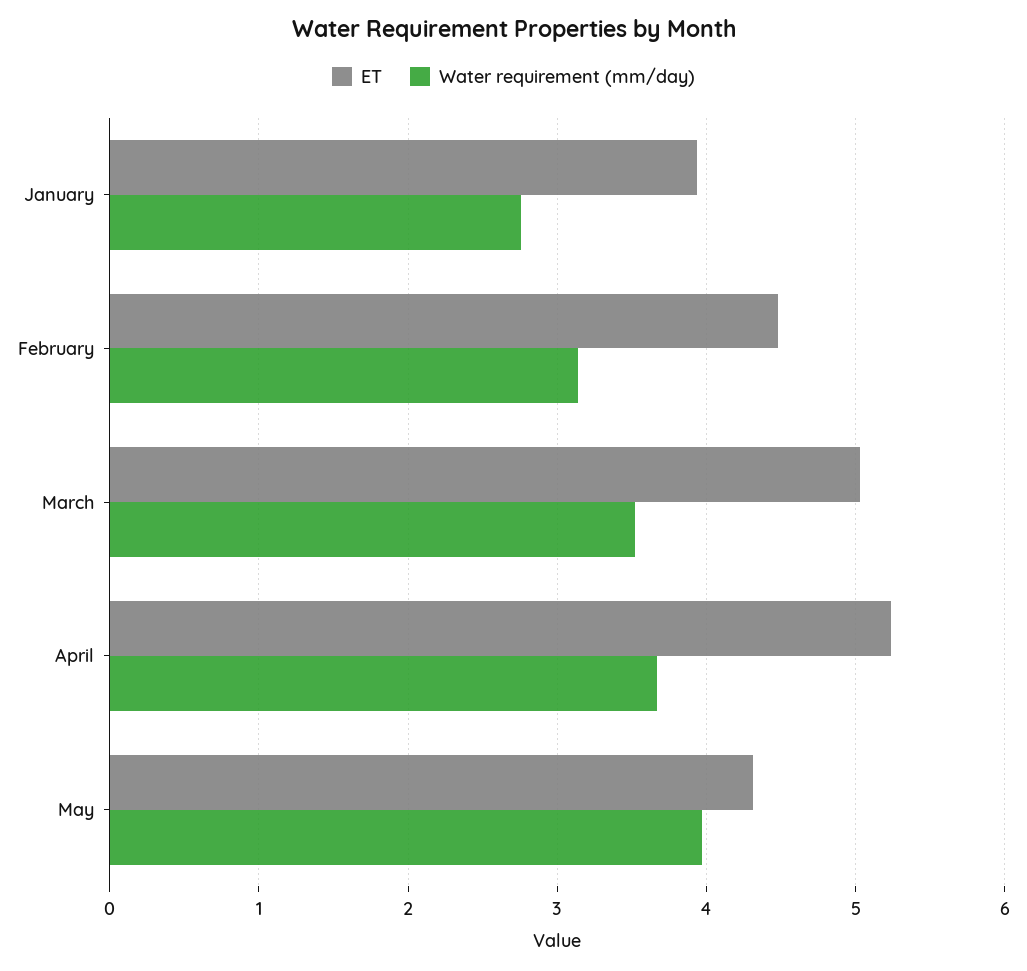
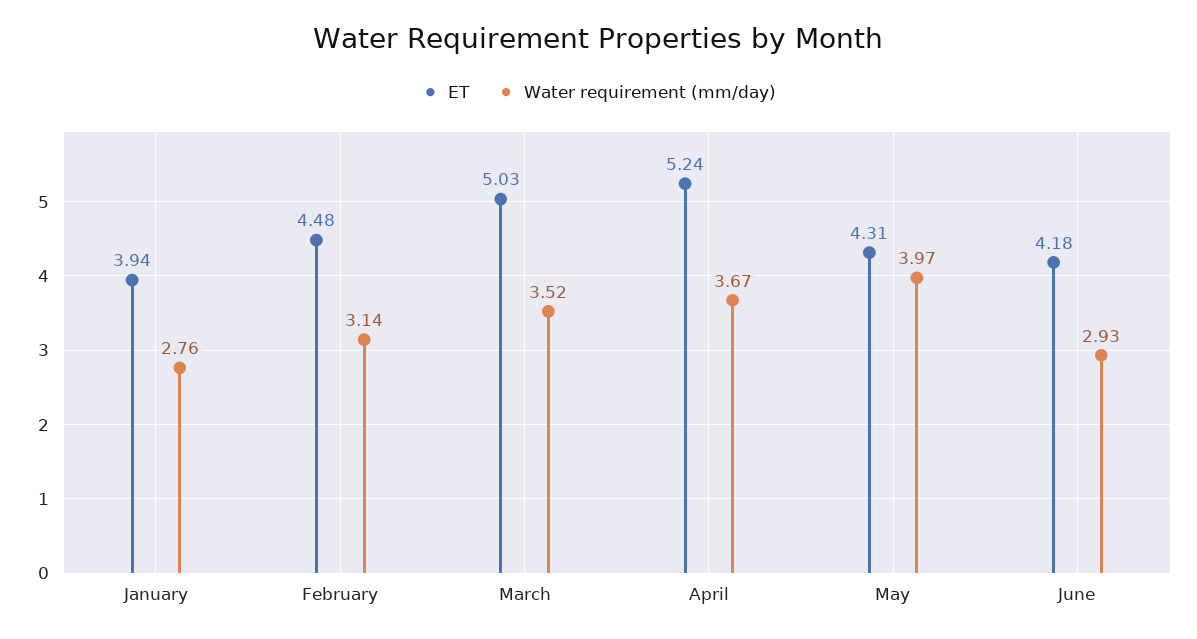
ET, June: none -> 4.18
Water requirement (mm/day), June: none -> 2.93

